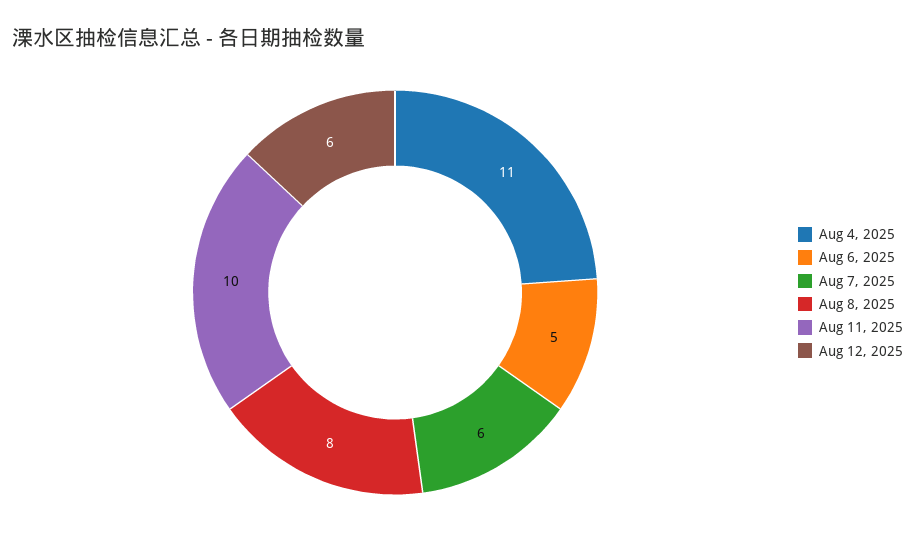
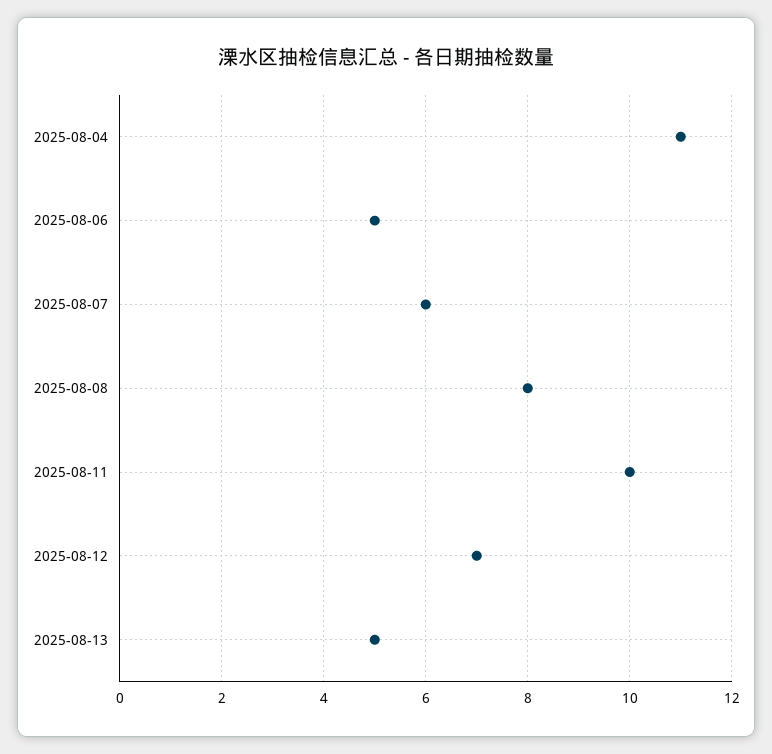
Aug 12, 2025: 6 -> 7
2025-08-13: none -> 5

